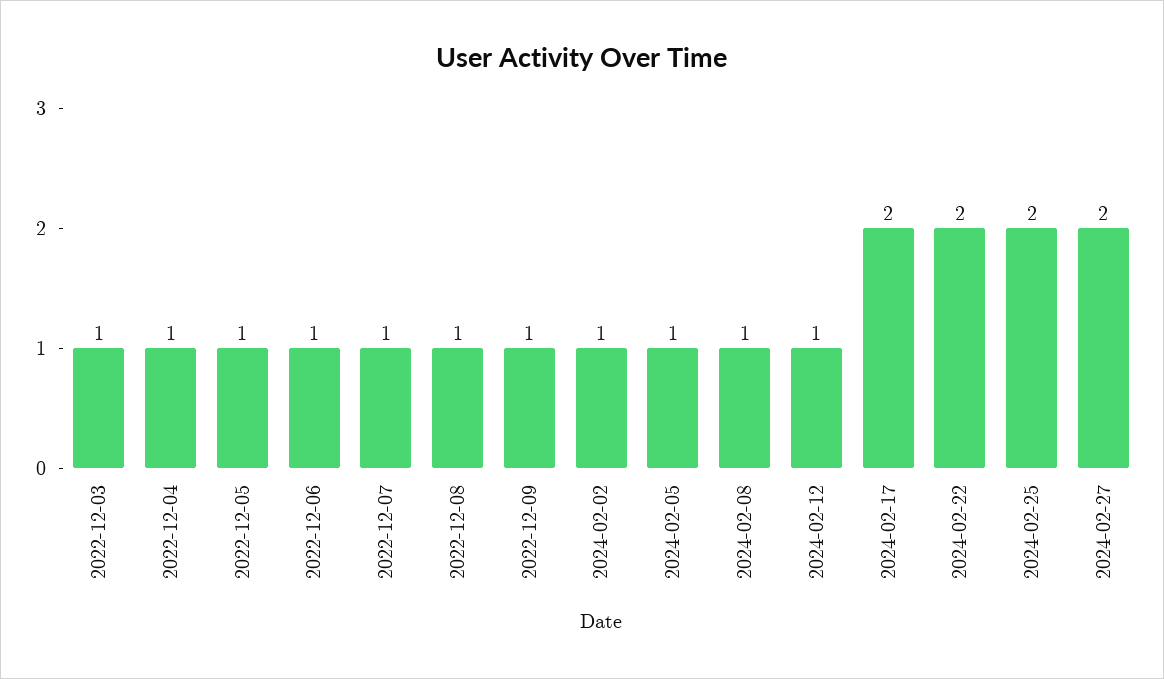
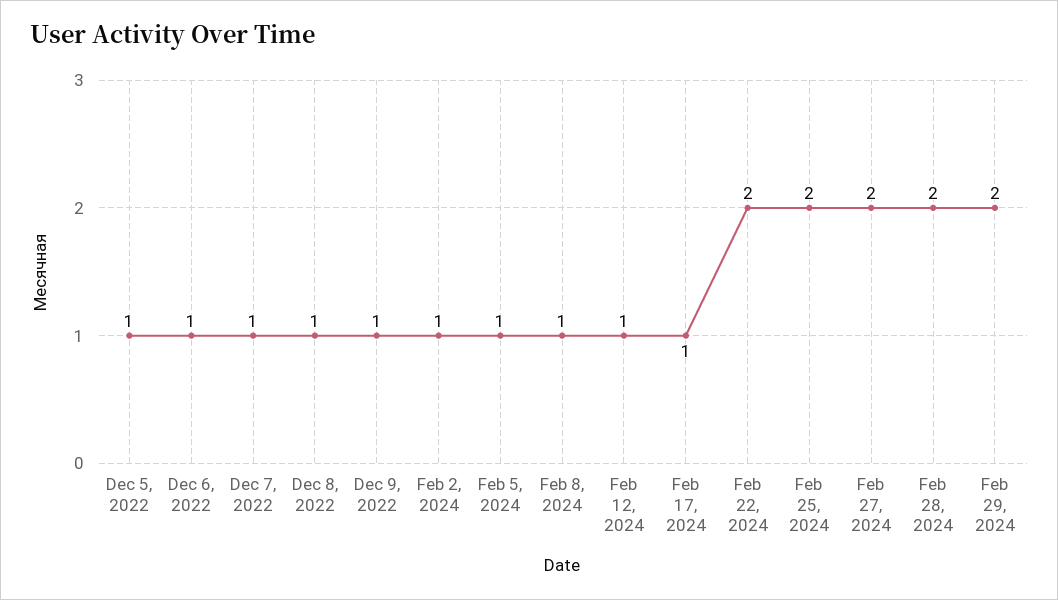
2022-12-03: 1 -> none
2022-12-04: 1 -> none
2024-02-17: 2 -> 1
Feb 28, 2024: none -> 2
Feb 29, 2024: none -> 2

